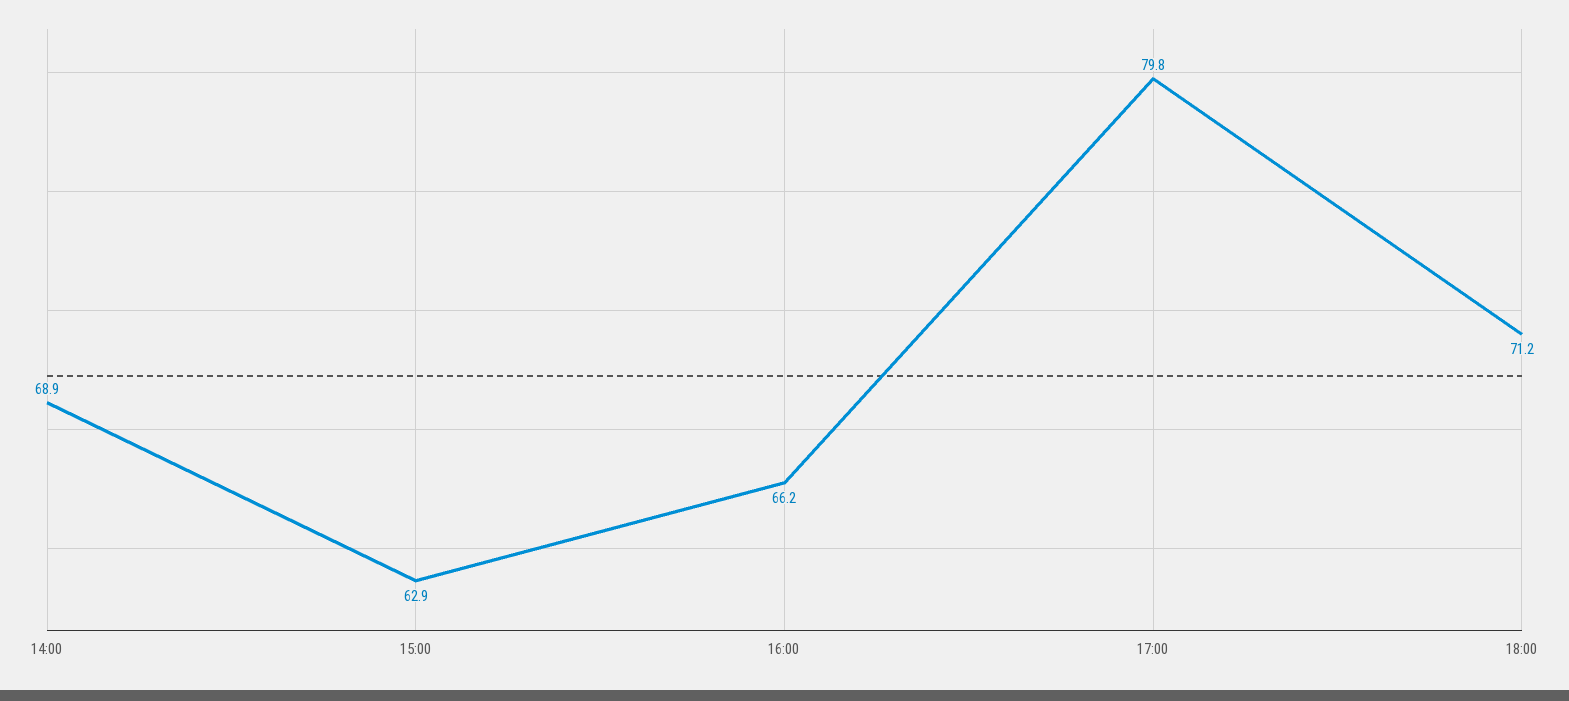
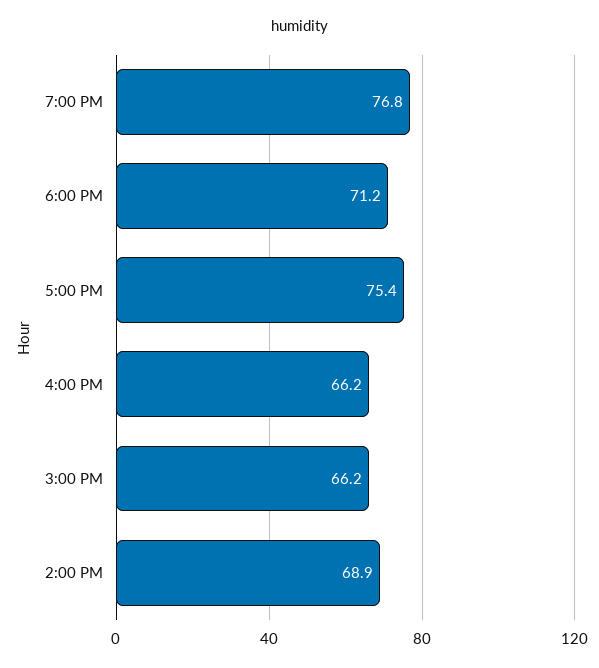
15:00: 62.9 -> 66.2
17:00: 79.8 -> 75.4
7:00 PM: none -> 76.8

